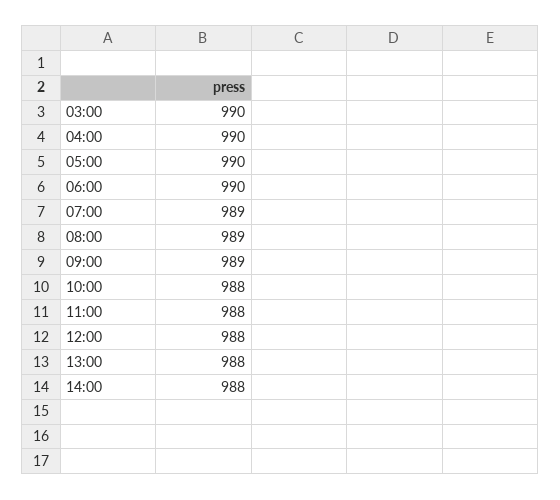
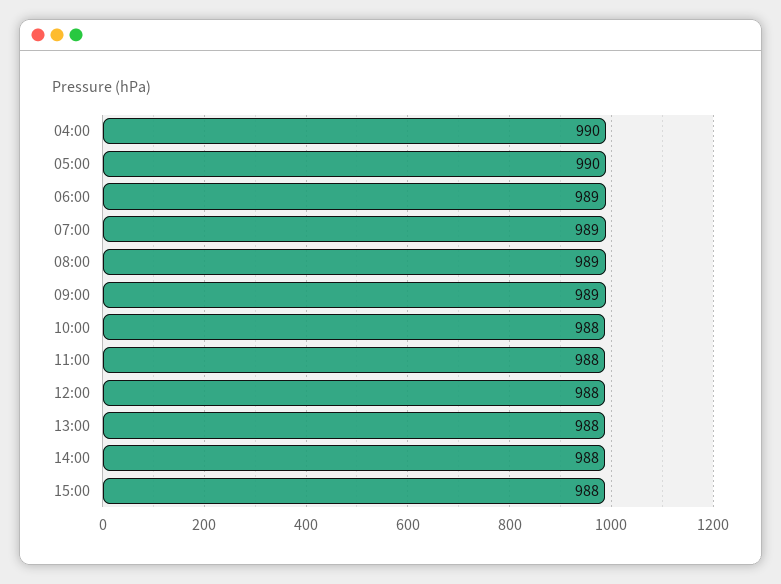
03:00: 990 -> none
06:00: 990 -> 989
15:00: none -> 988

